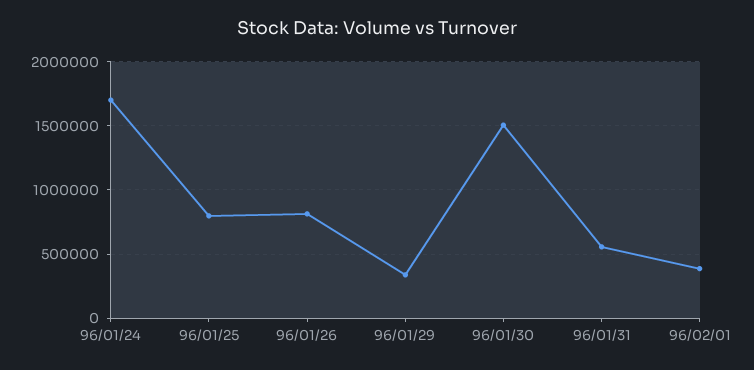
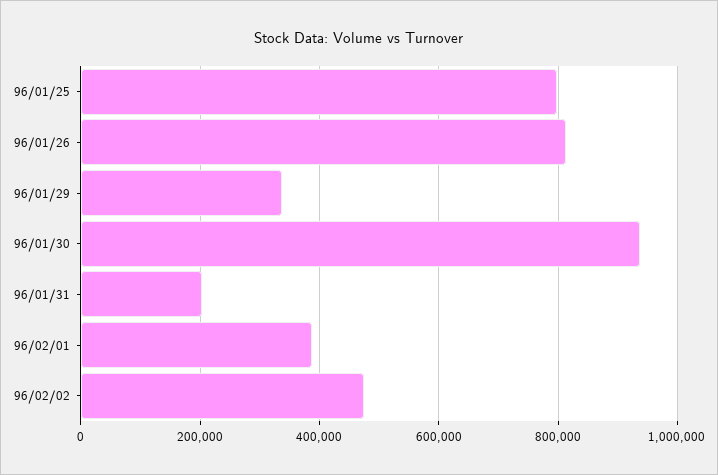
96/01/24: 1700000 -> none
96/01/30: 1500000 -> 940000
96/01/31: 550000 -> 200000
96/02/02: none -> 480000

